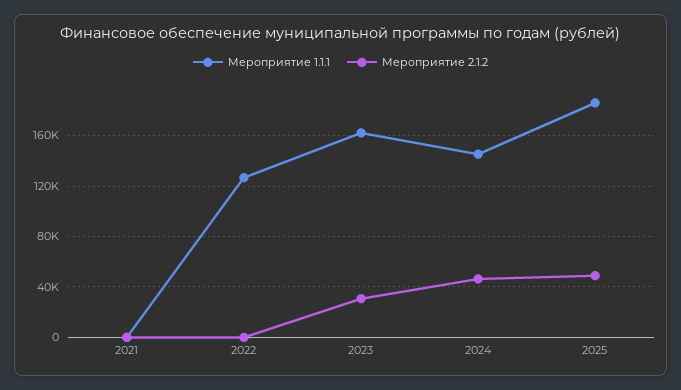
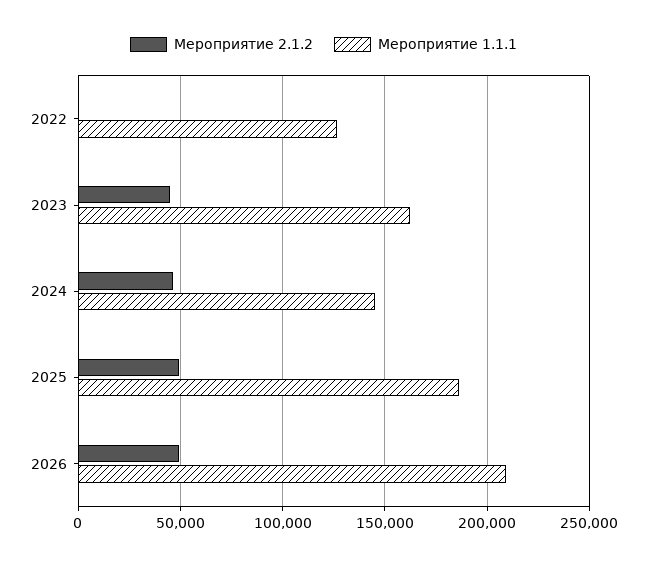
Мероприятие 1.1.1, 2021: 0 -> none
Мероприятие 2.1.2, 2021: 0 -> none
Мероприятие 2.1.2, 2023: 30000 -> 45000
Мероприятие 2.1.2, 2026: none -> 50000
Мероприятие 1.1.1, 2026: none -> 210000

